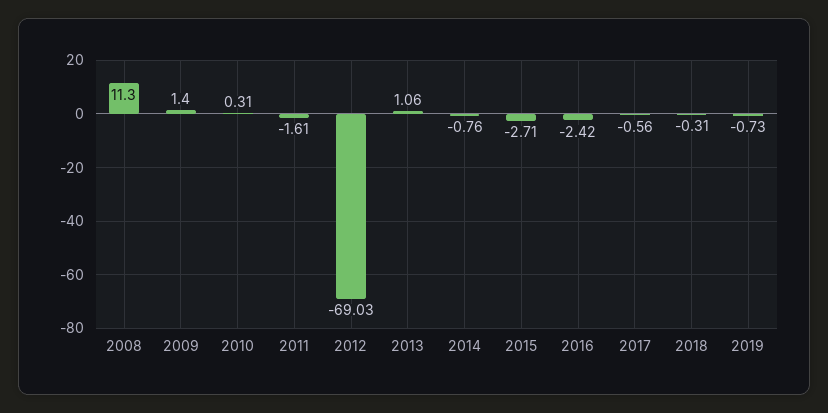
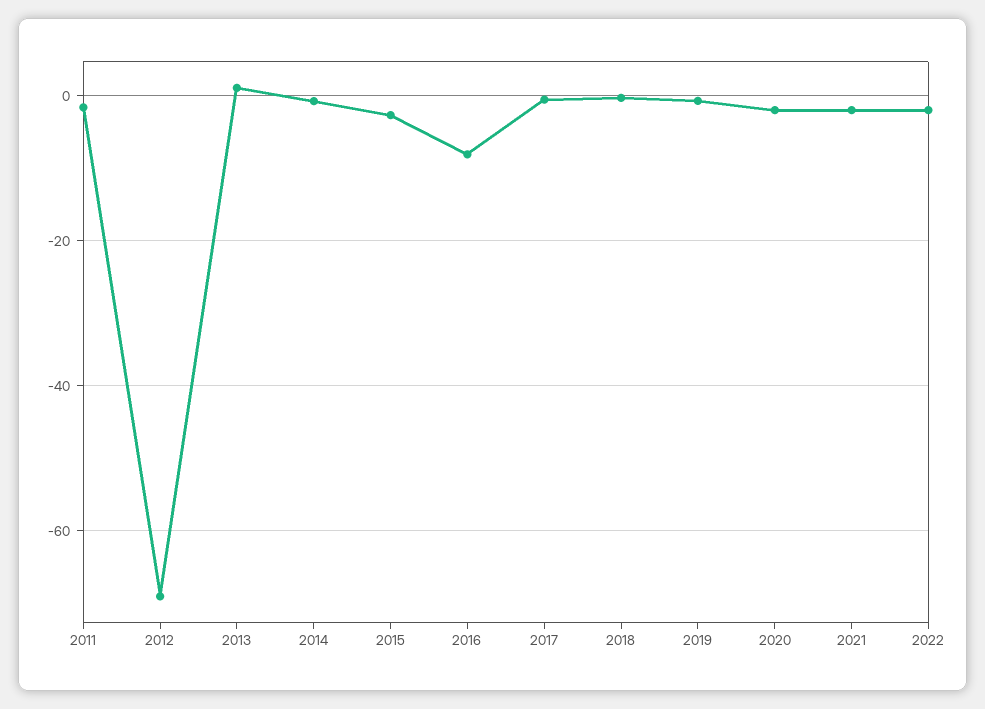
2008: 11.3 -> none
2009: 1.4 -> none
2010: 0.31 -> none
2016: -2.42 -> -8
2020: none -> -2
2021: none -> -2
2022: none -> -2

